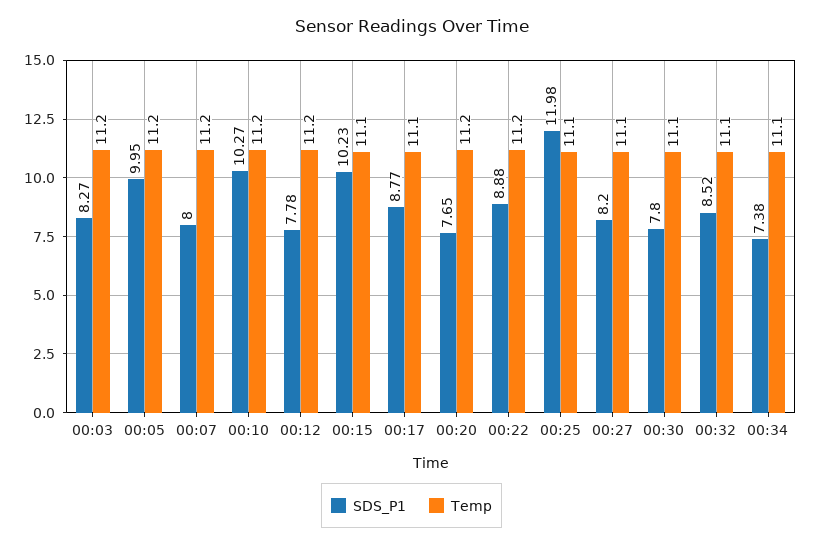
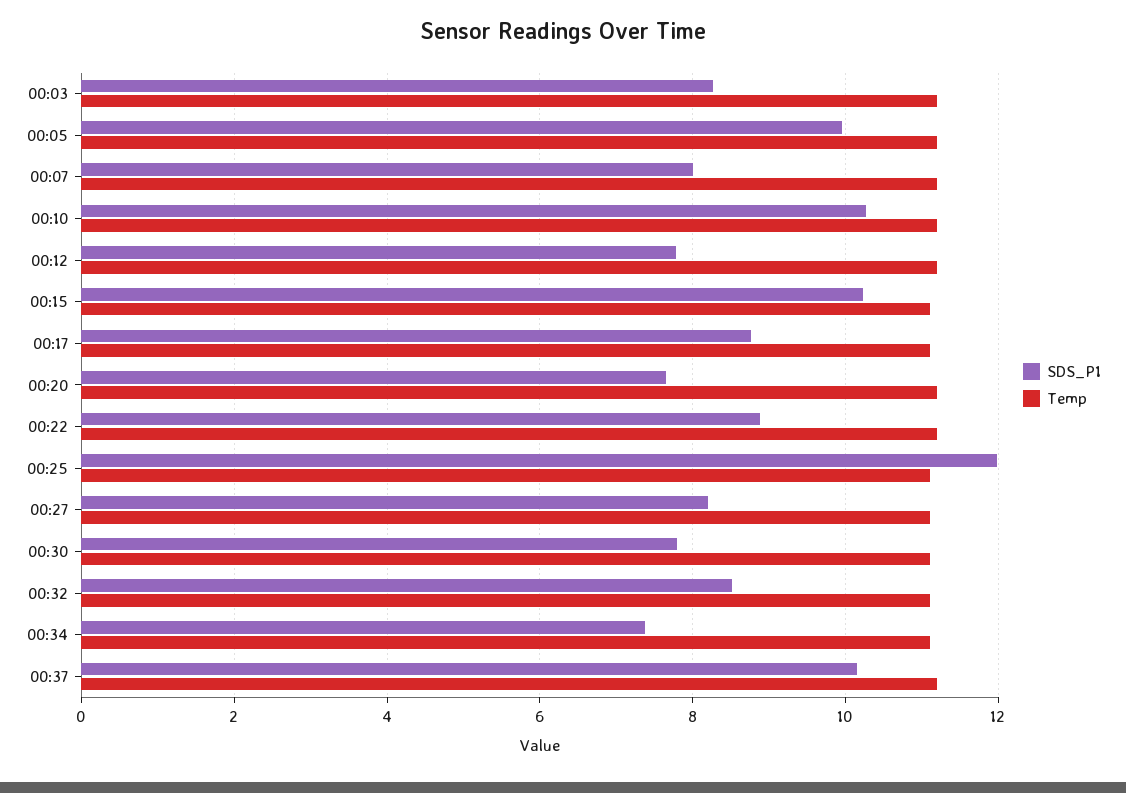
SDS_P1, 00:37: none -> 10.2
Temp, 00:37: none -> 11.2

